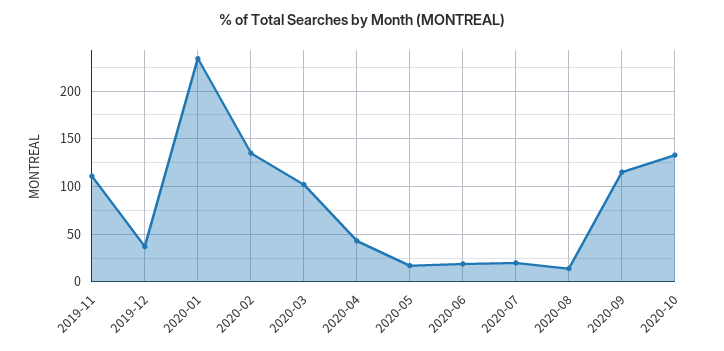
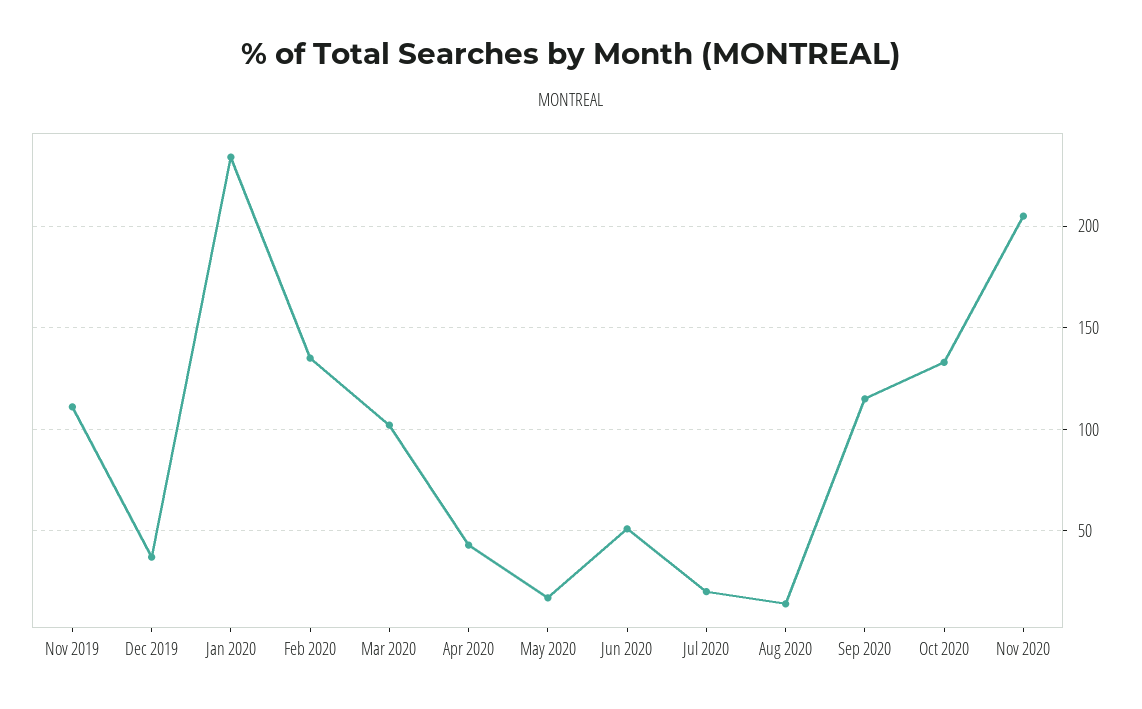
2020-06: 20 -> 50
Nov 2020: none -> 205

